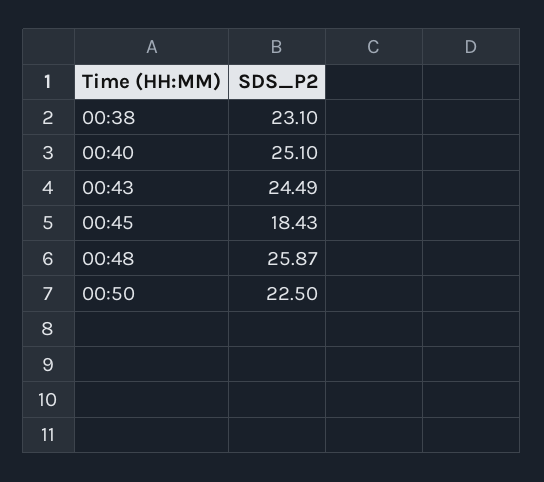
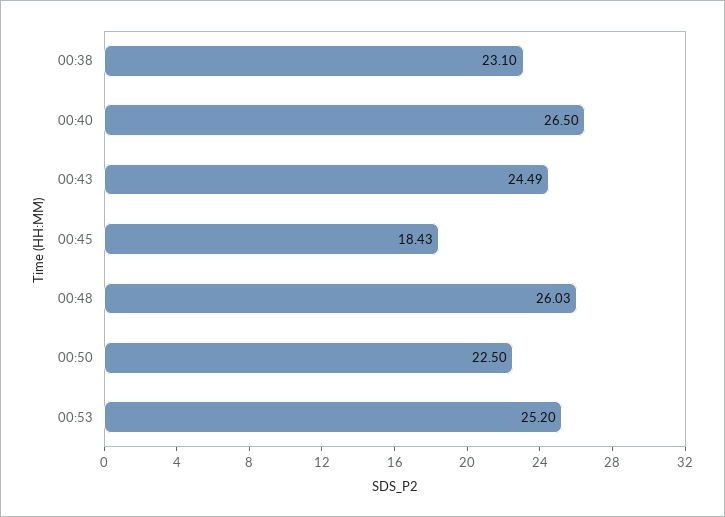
00:40: 25.1 -> 26.5
00:48: 25.87 -> 26.03
00:53: none -> 25.2

